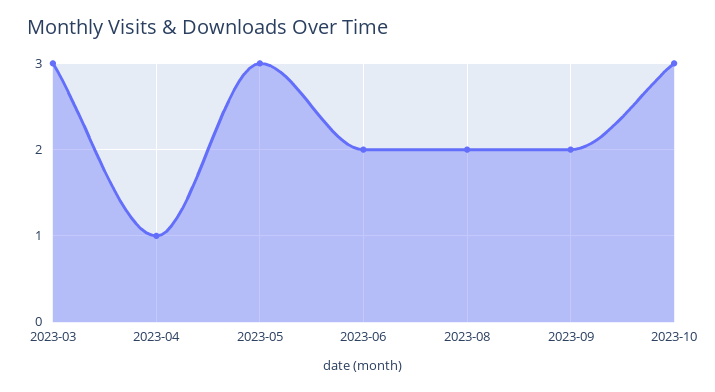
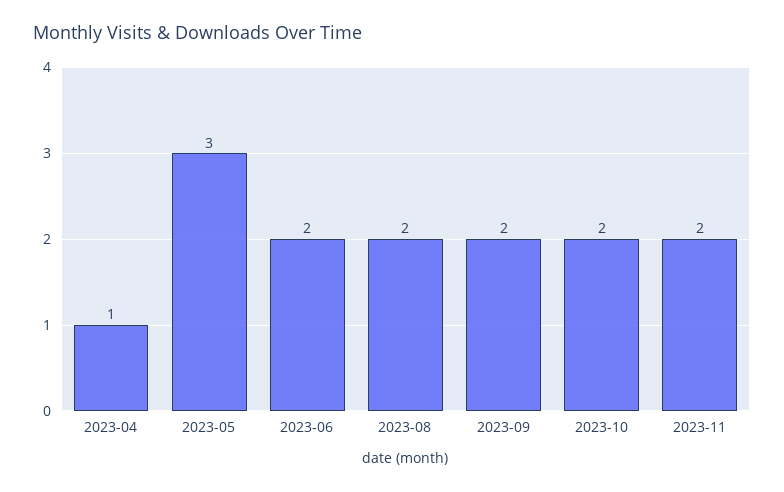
2023-03: 3 -> none
2023-10: 3 -> 2
2023-11: none -> 2

